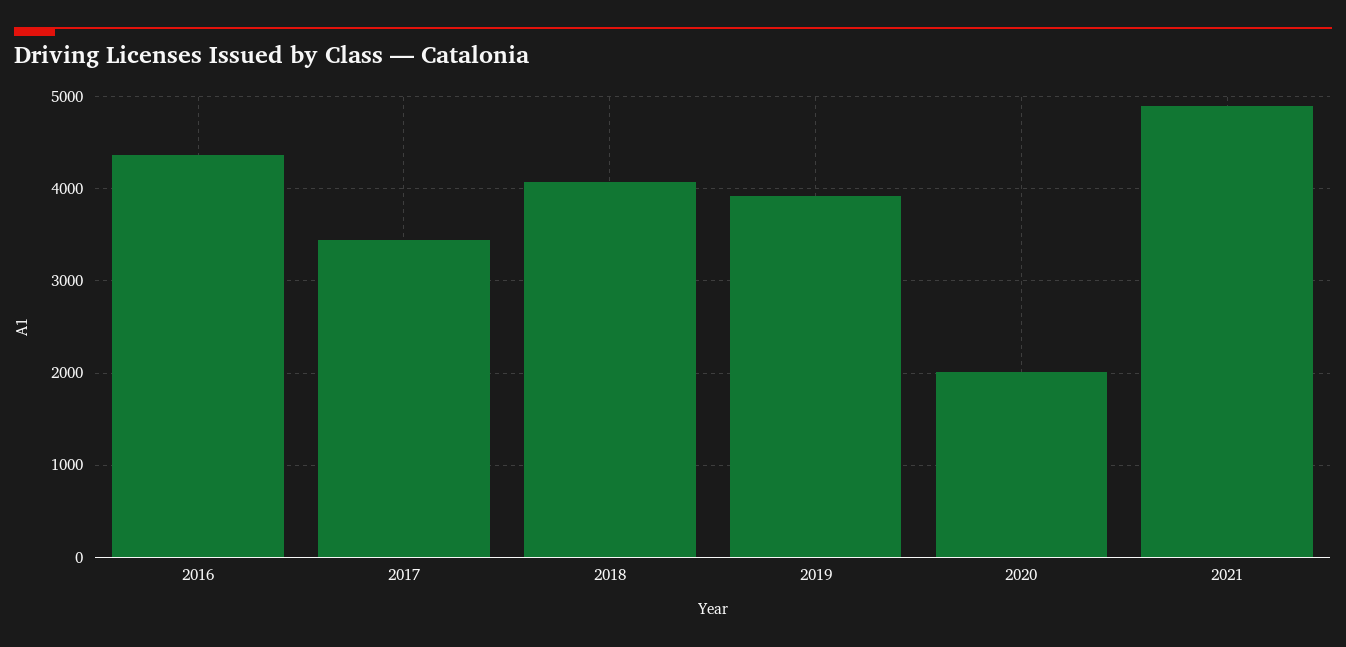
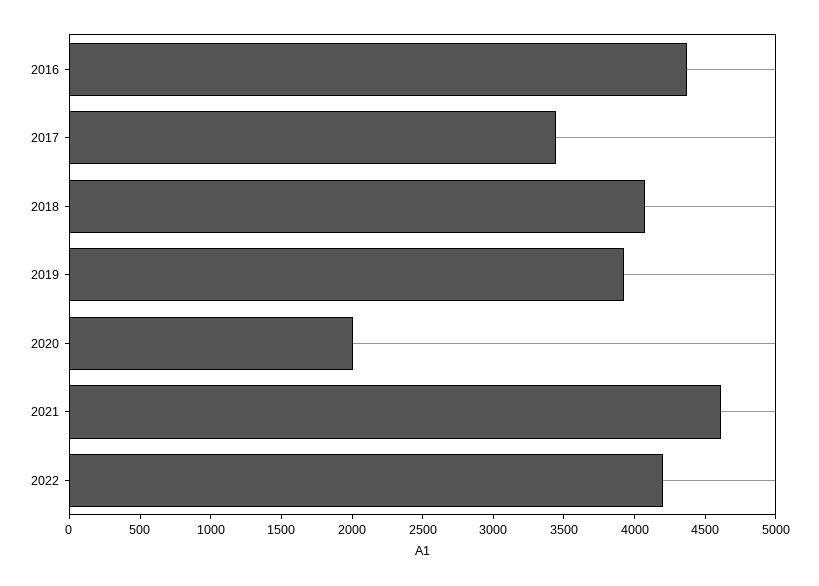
2021: 4900 -> 4600
2022: none -> 4200

